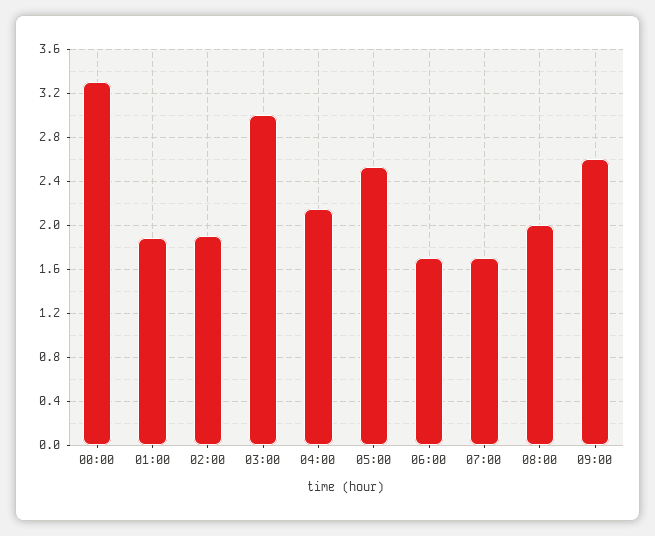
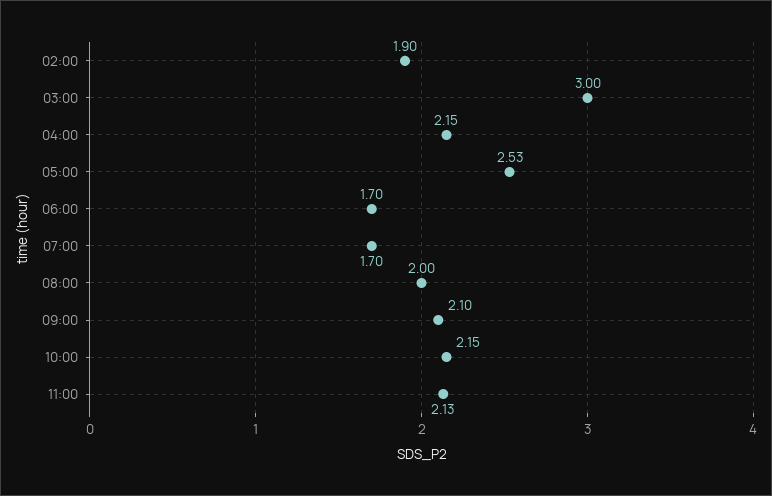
00:00: 3.3 -> none
01:00: 1.9 -> none
09:00: 2.6 -> 2.1
10:00: none -> 2.15
11:00: none -> 2.13

